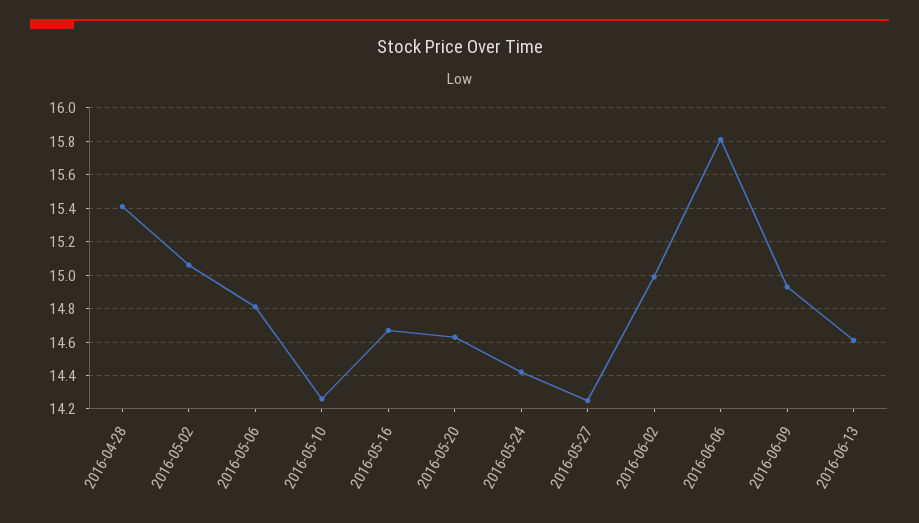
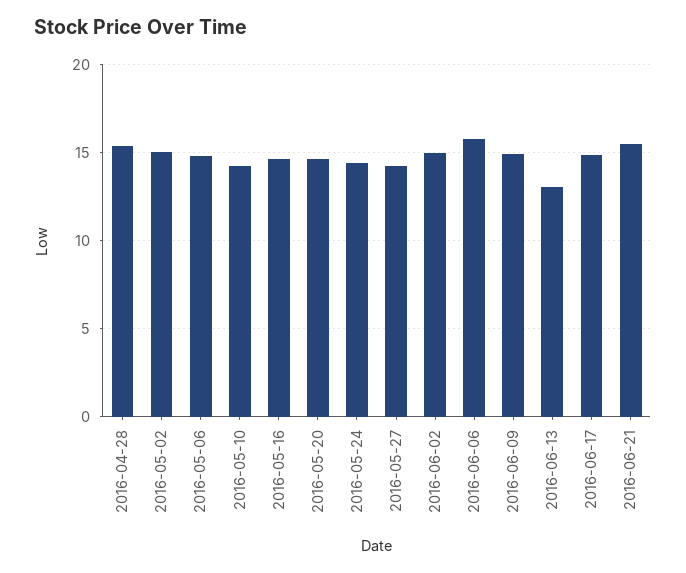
2016-06-13: 14.6 -> 13
2016-06-17: none -> 15
2016-06-21: none -> 15.5

